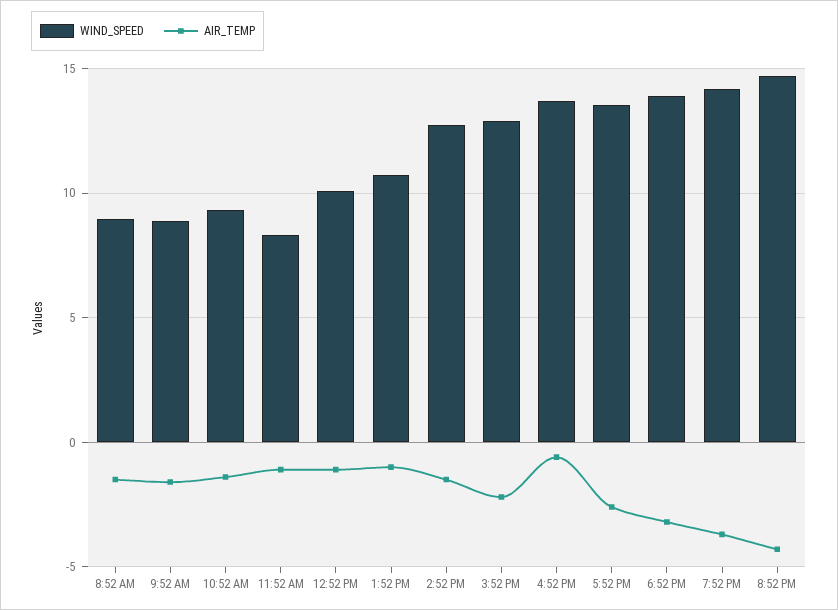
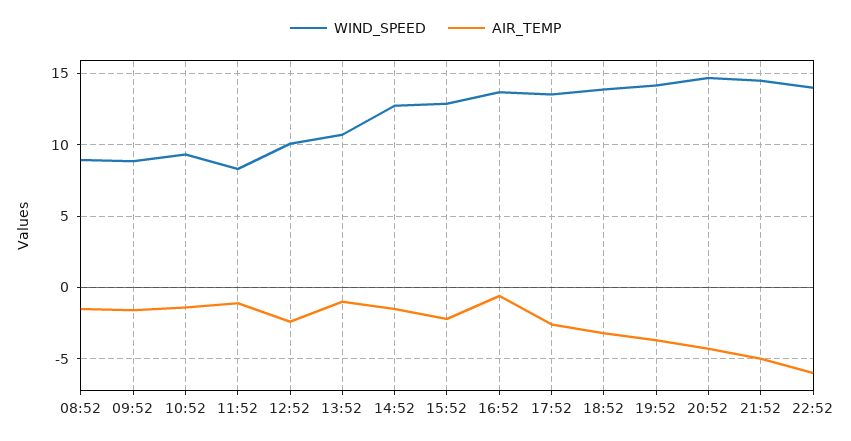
AIR_TEMP, 12:52 PM: -1 -> -2.5
WIND_SPEED, 21:52: none -> 14.5
AIR_TEMP, 21:52: none -> -5
WIND_SPEED, 22:52: none -> 14
AIR_TEMP, 22:52: none -> -6

